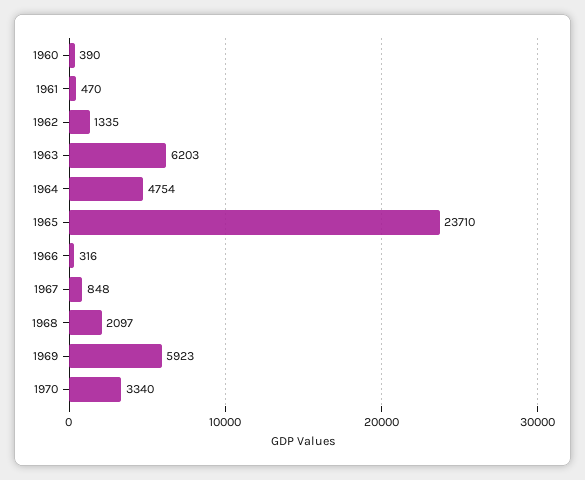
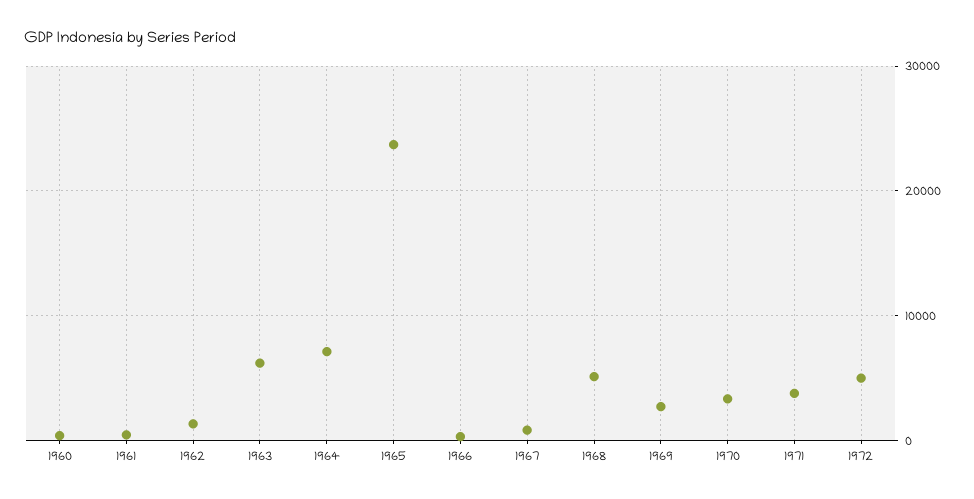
1964: 4754 -> 7000
1968: 2097 -> 5000
1969: 5923 -> 3000
1971: none -> 4000
1972: none -> 5000

